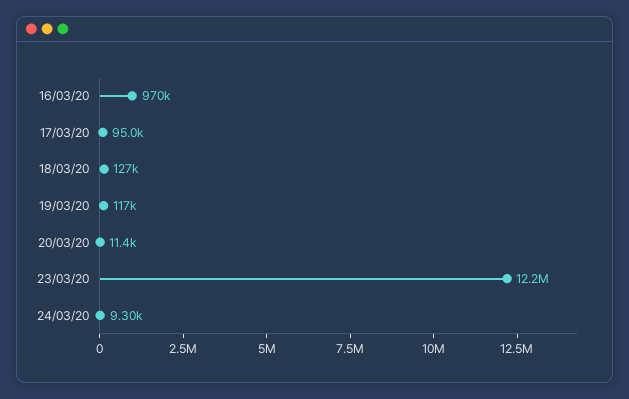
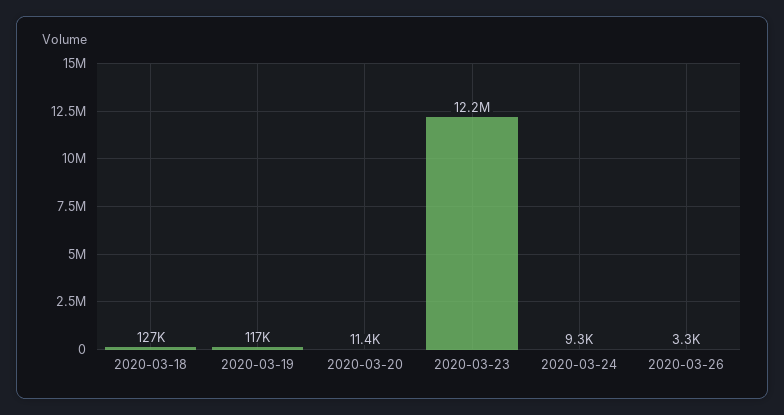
16/03/20: 970000 -> none
17/03/20: 95000 -> none
2020-03-26: none -> 3300

